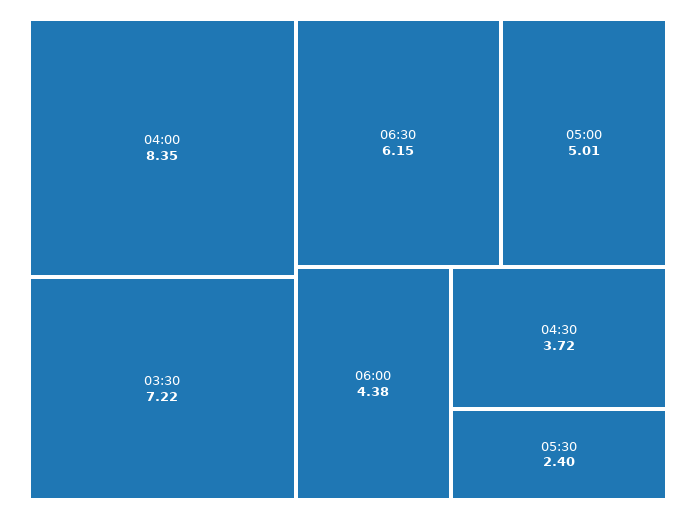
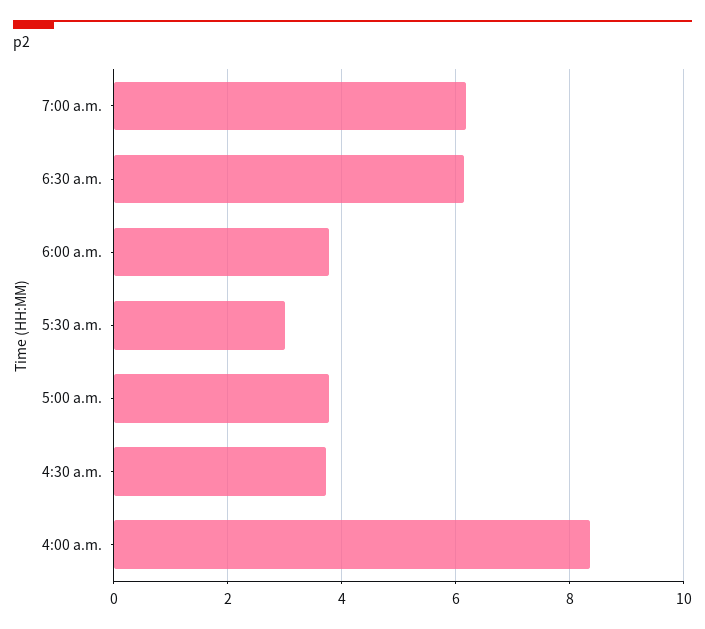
03:30: 7.22 -> none
05:00: 5.01 -> 3.8
06:00: 4.38 -> 3.8
05:30: 2.4 -> 3
7:00 a.m.: none -> 6.2

